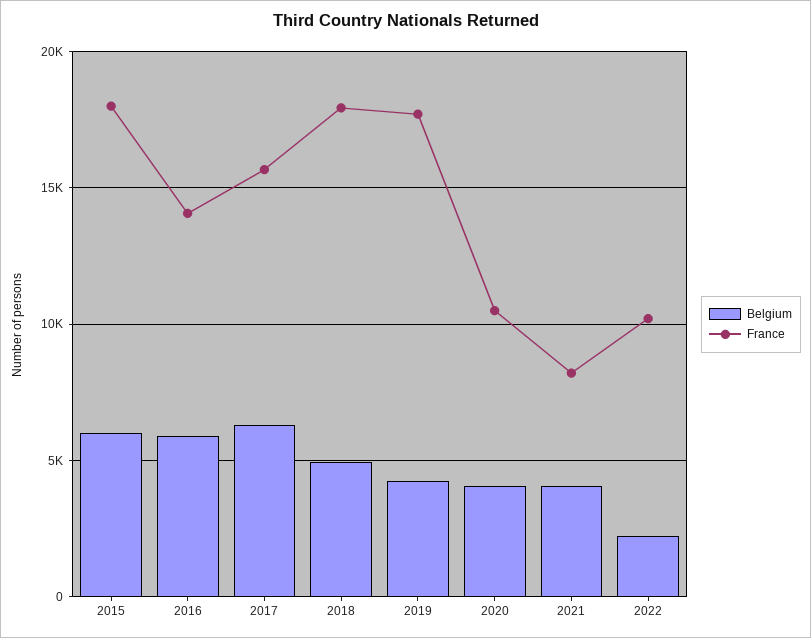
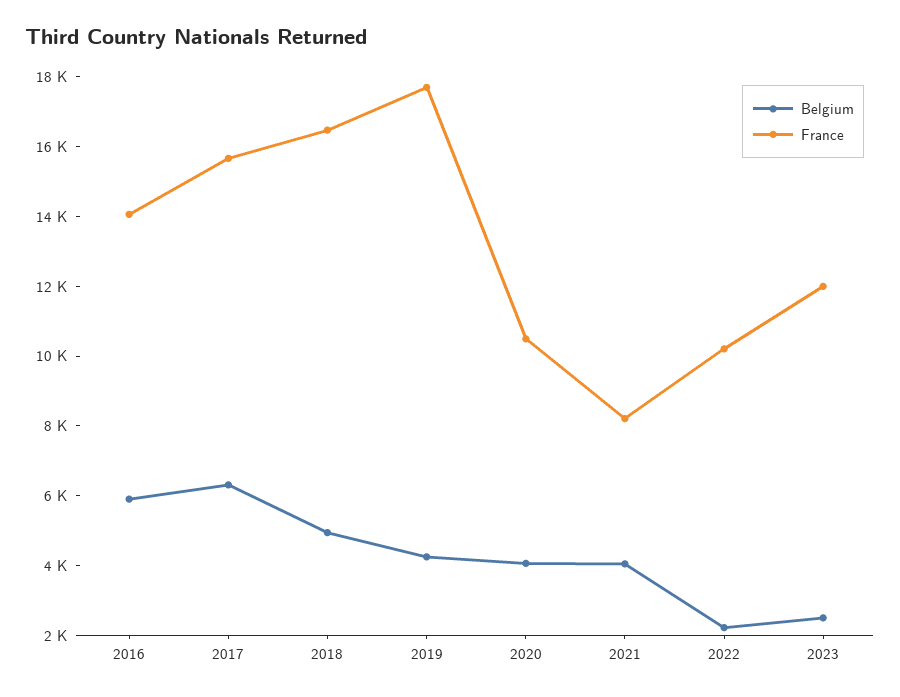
Belgium, 2015: 6000 -> none
France, 2015: 18000 -> none
France, 2018: 18000 -> 16500
Belgium, 2023: none -> 2500
France, 2023: none -> 12000

